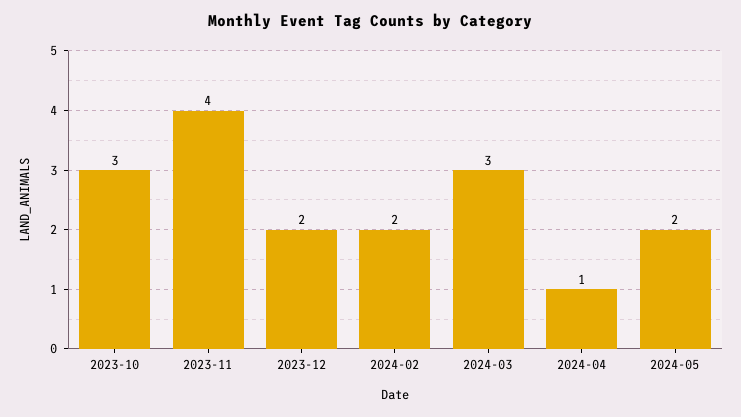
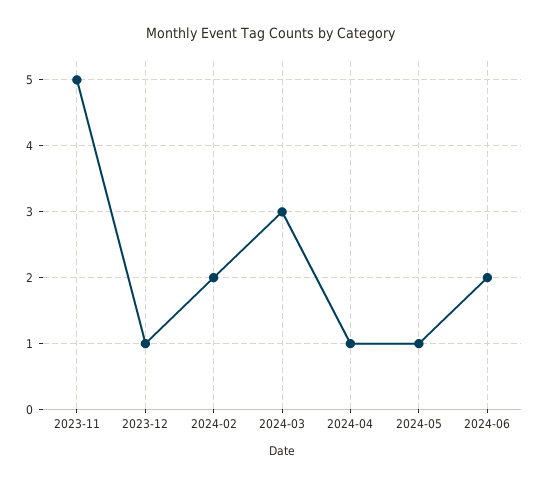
2023-10: 3 -> none
2023-11: 4 -> 5
2023-12: 2 -> 1
2024-05: 2 -> 1
2024-06: none -> 2

